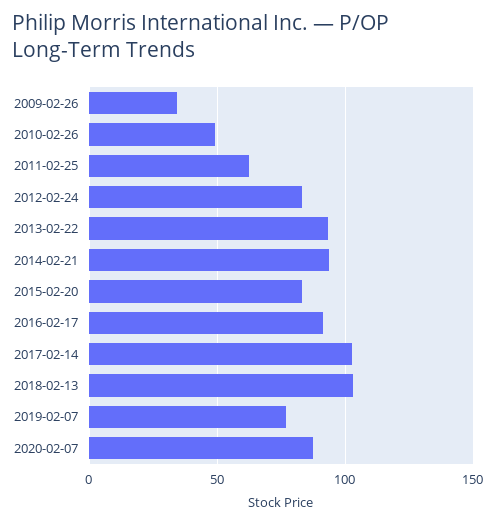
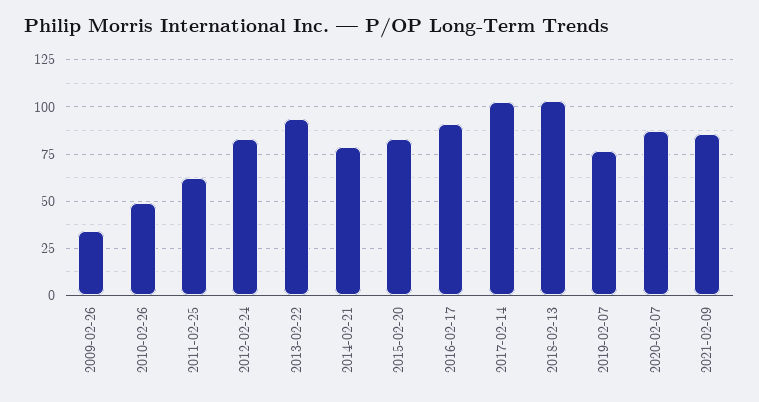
2014-02-21: 95 -> 80
2021-02-09: none -> 85

